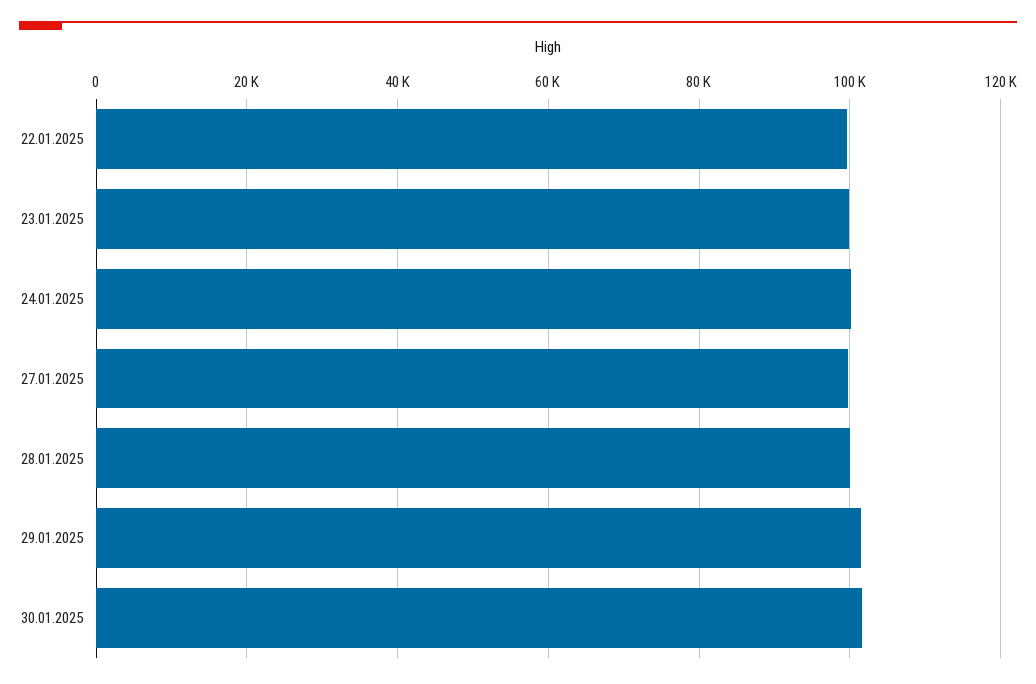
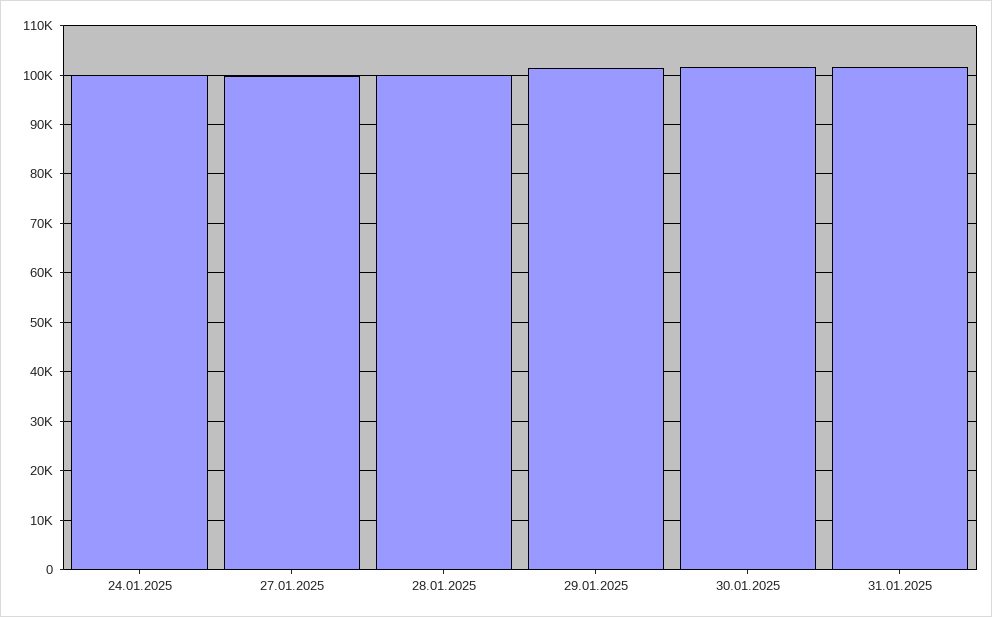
22.01.2025: 100000 -> none
23.01.2025: 100000 -> none
31.01.2025: none -> 102000

